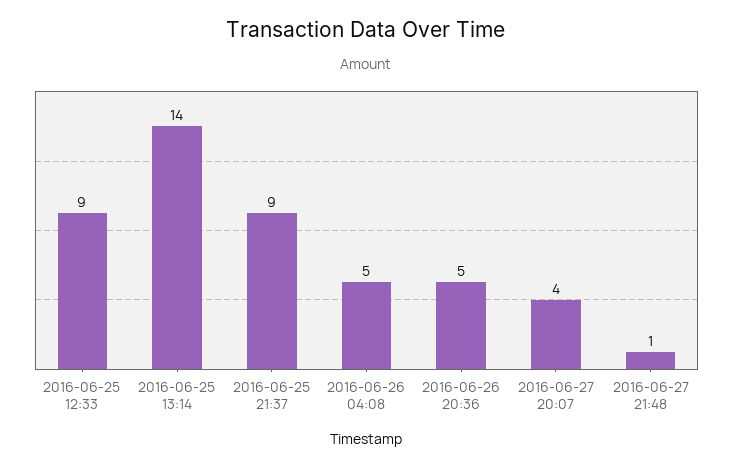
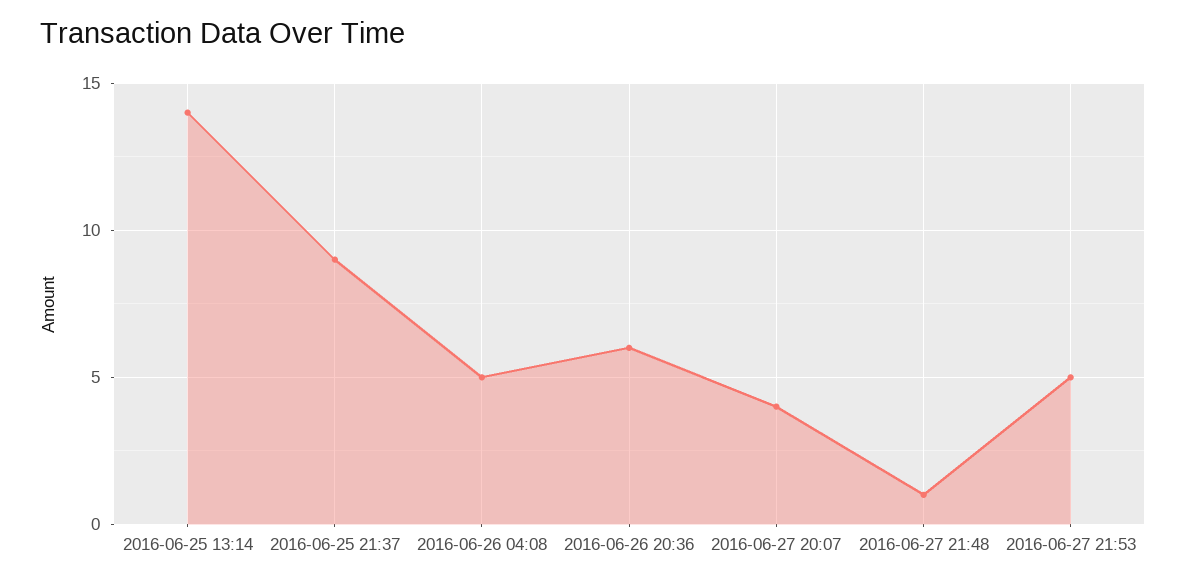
2016-06-25 12:33: 9 -> none
2016-06-26 20:36: 5 -> 6
2016-06-27 21:53: none -> 5

